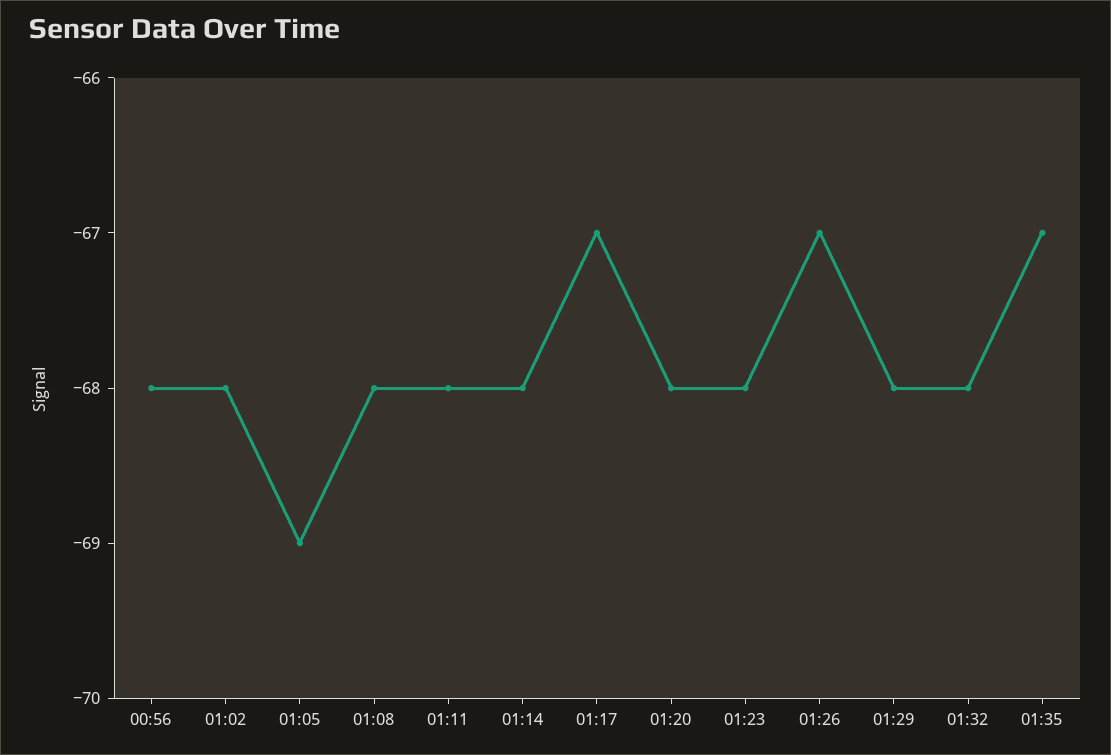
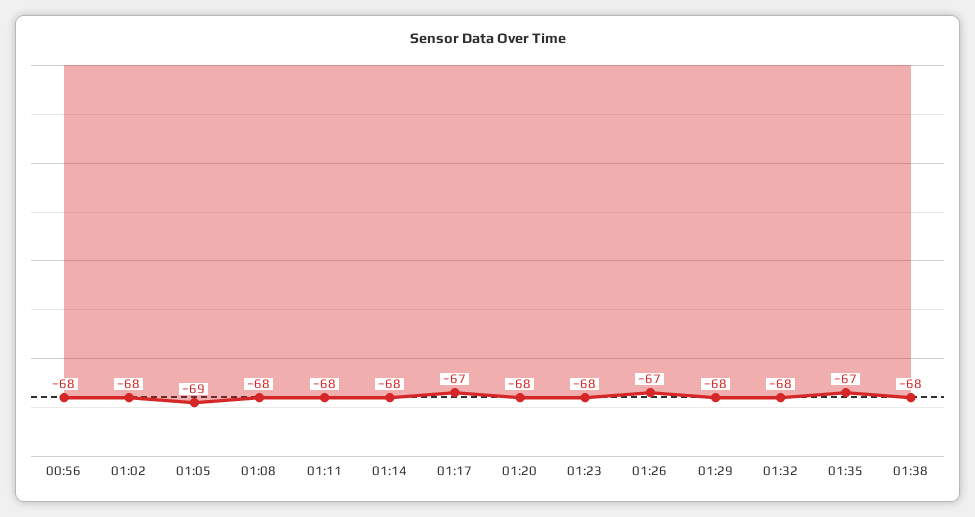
01:38: none -> -68

